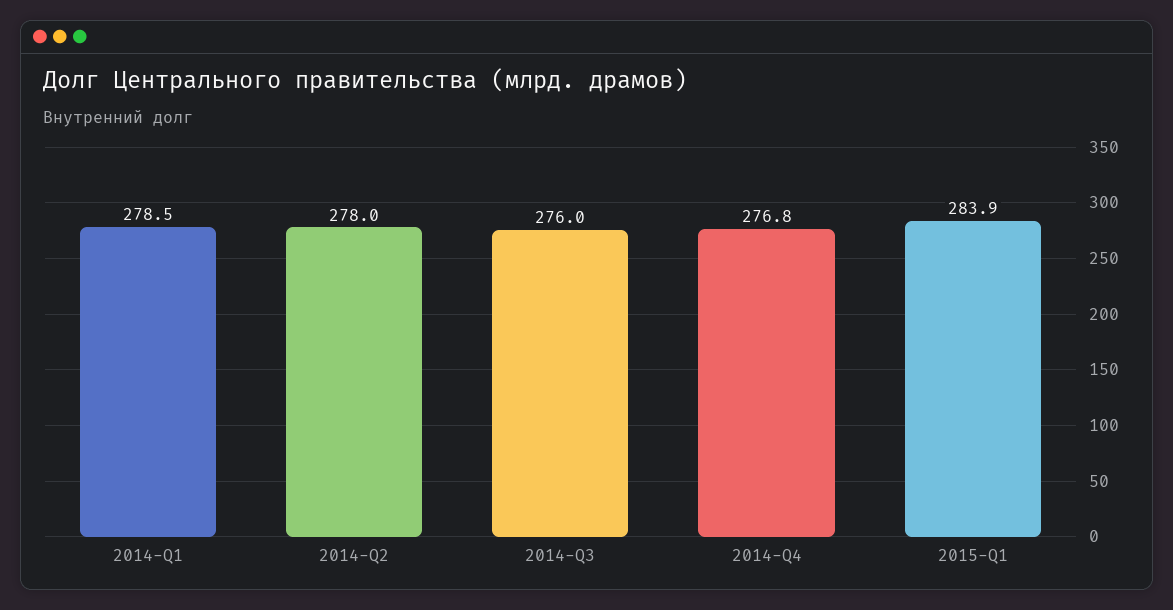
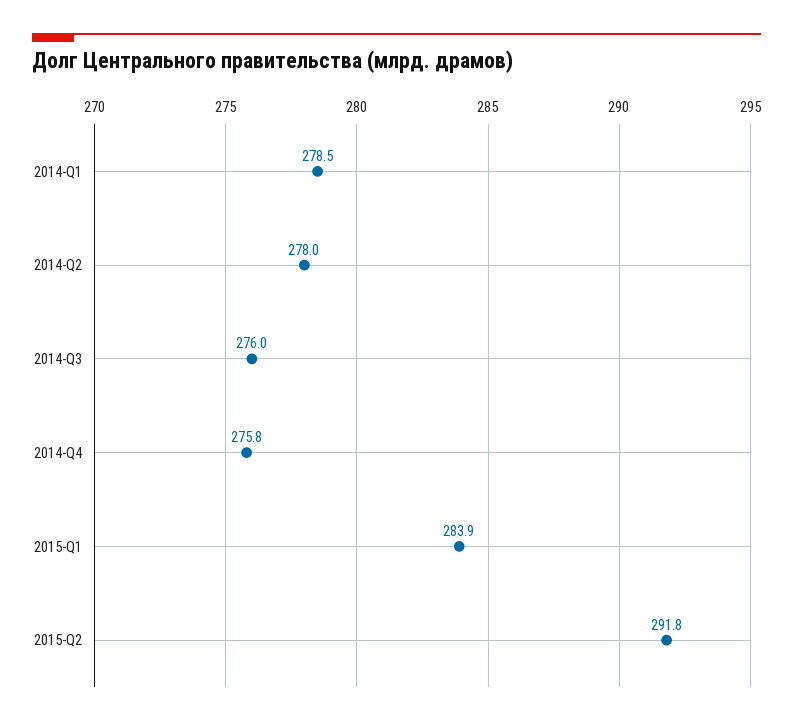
2014-Q4: 276.8 -> 275.8
2015-Q2: none -> 291.8

